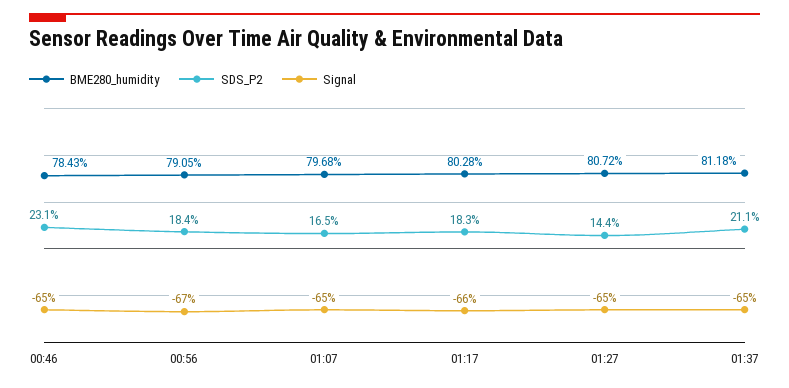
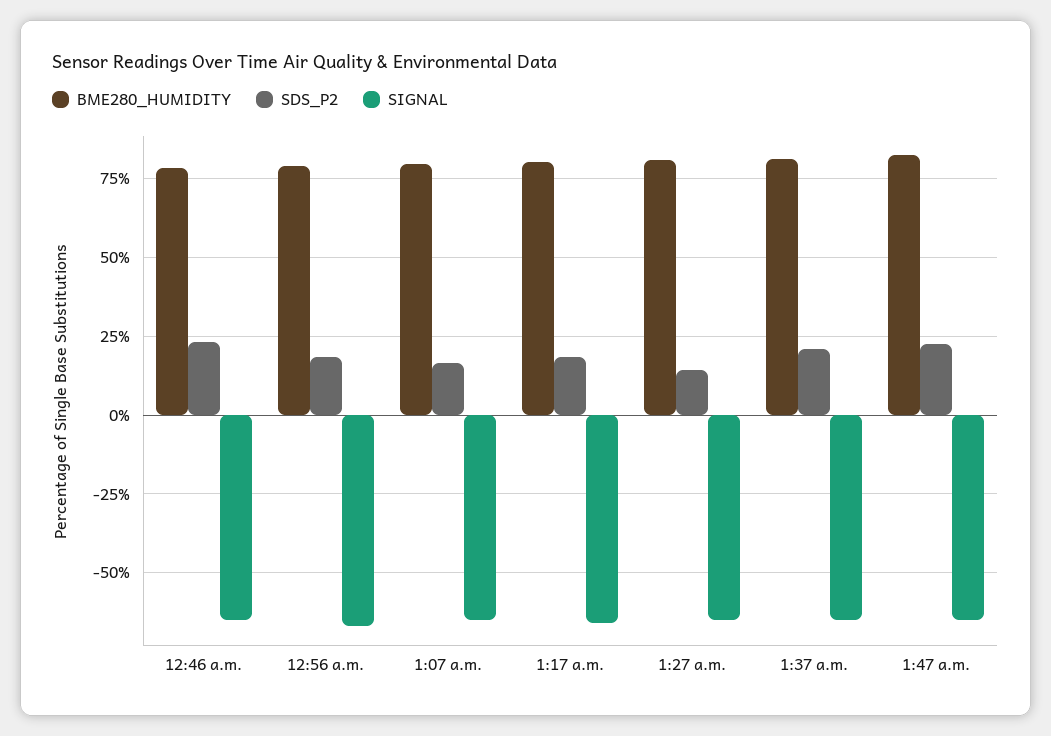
BME280_humidity, 1:47 a.m.: none -> 82.5
SDS_P2, 1:47 a.m.: none -> 22.5
Signal, 1:47 a.m.: none -> -65

